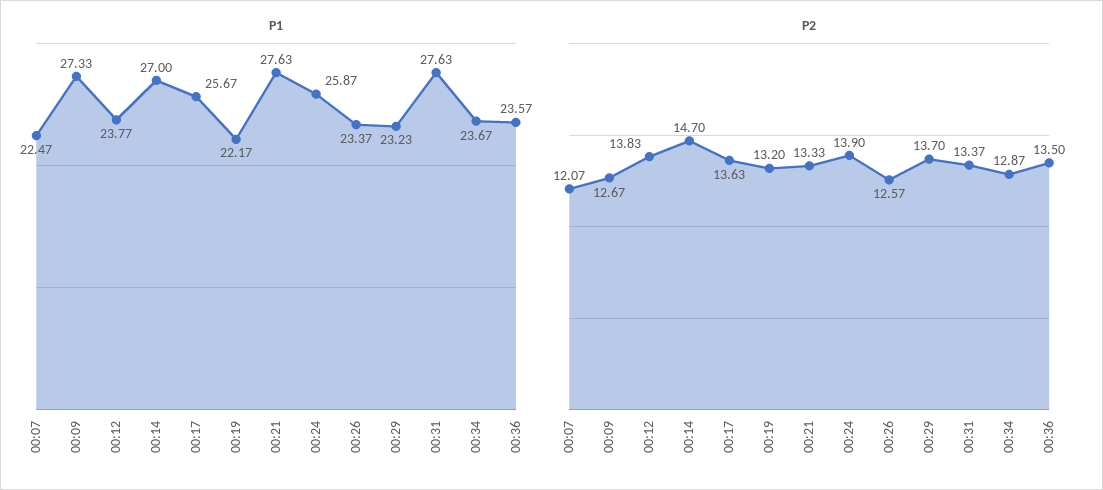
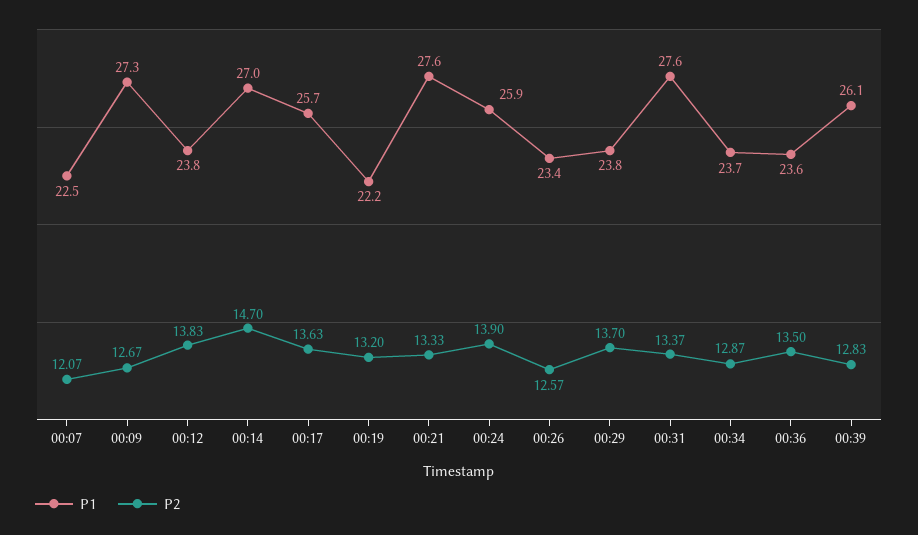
P1, 00:29: 23.23 -> 23.8
P1, 00:39: none -> 26.1
P2, 00:39: none -> 12.83

